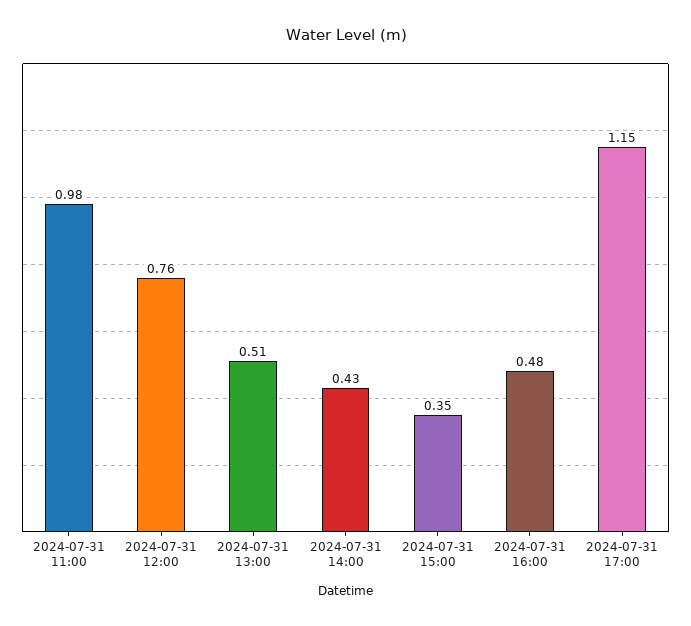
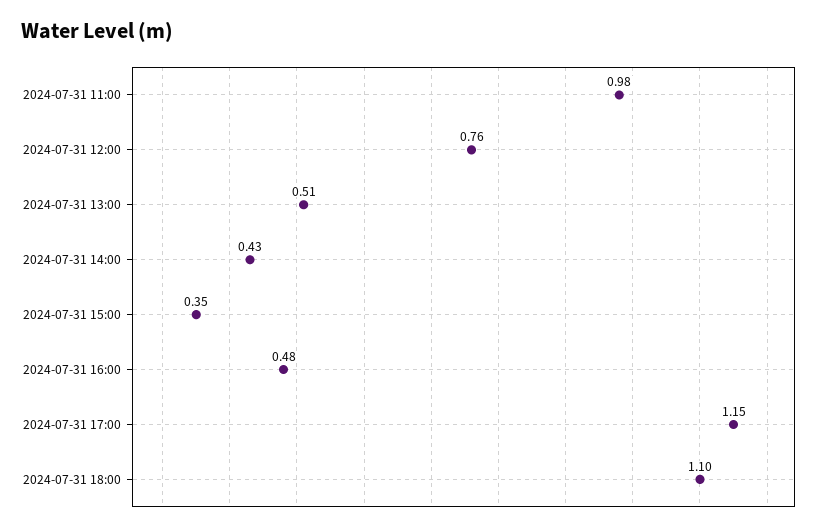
2024-07-31 18:00: none -> 1.1

